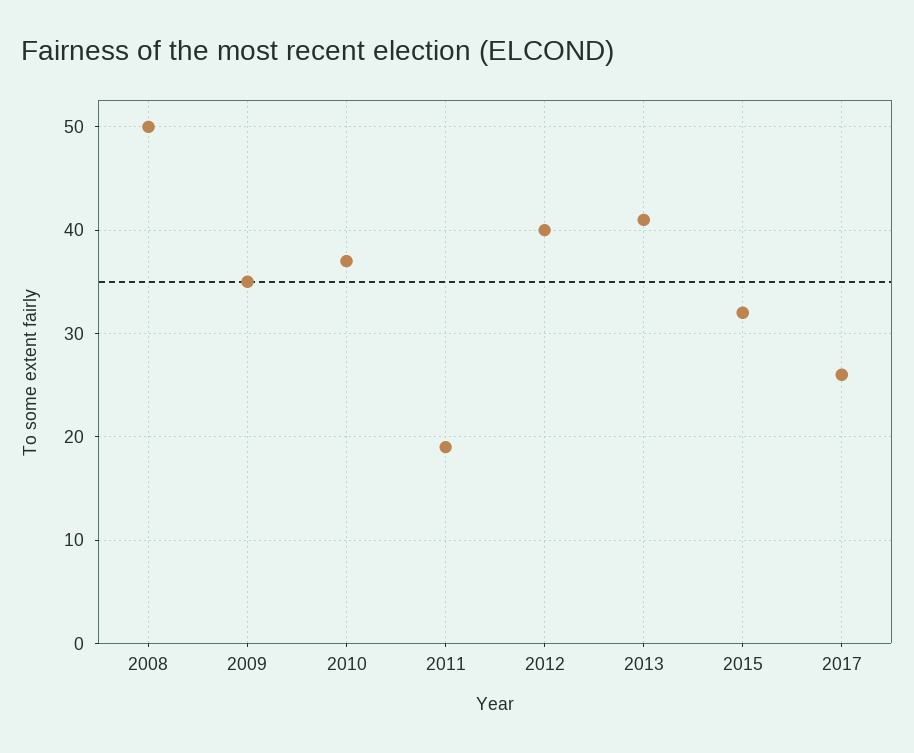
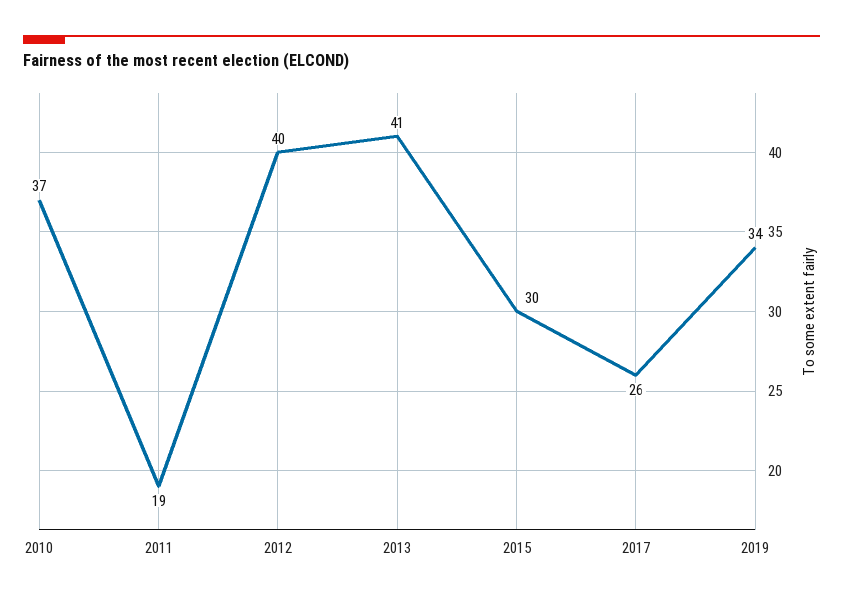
2008: 50 -> none
2009: 35 -> none
2015: 32 -> 30
2019: none -> 34

